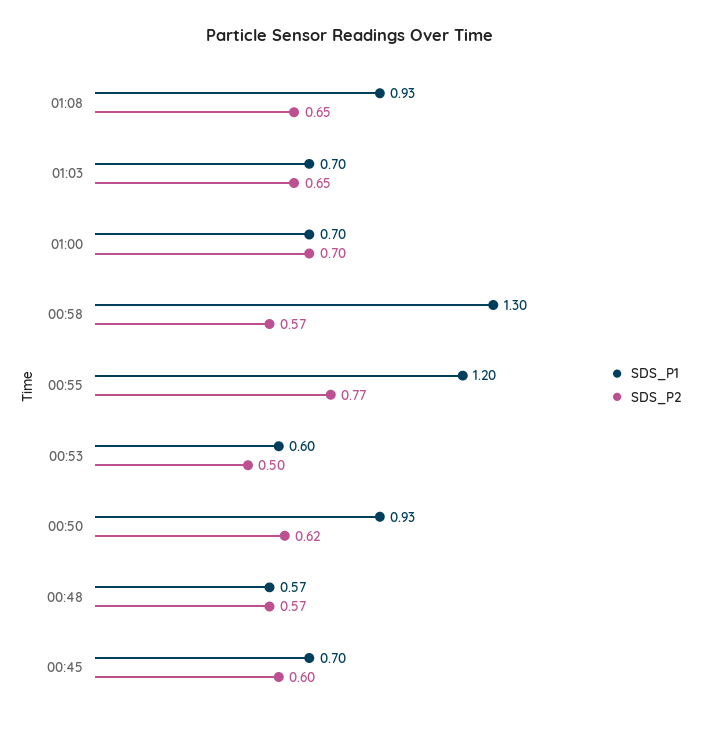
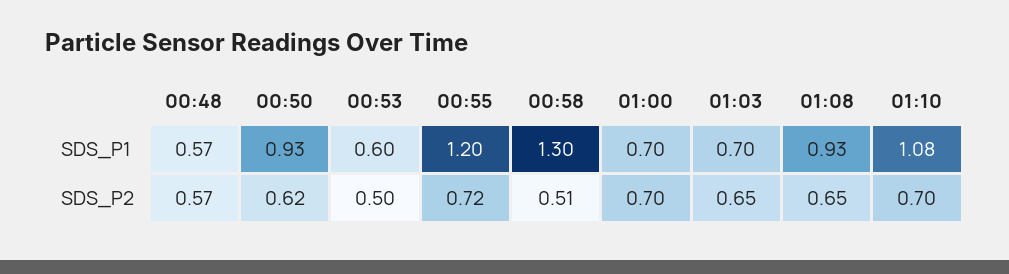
SDS_P2, 00:58: 0.57 -> 0.51
SDS_P2, 00:55: 0.77 -> 0.72
SDS_P1, 00:45: 0.7 -> none
SDS_P2, 00:45: 0.6 -> none
SDS_P1, 01:10: none -> 1.08
SDS_P2, 01:10: none -> 0.7

